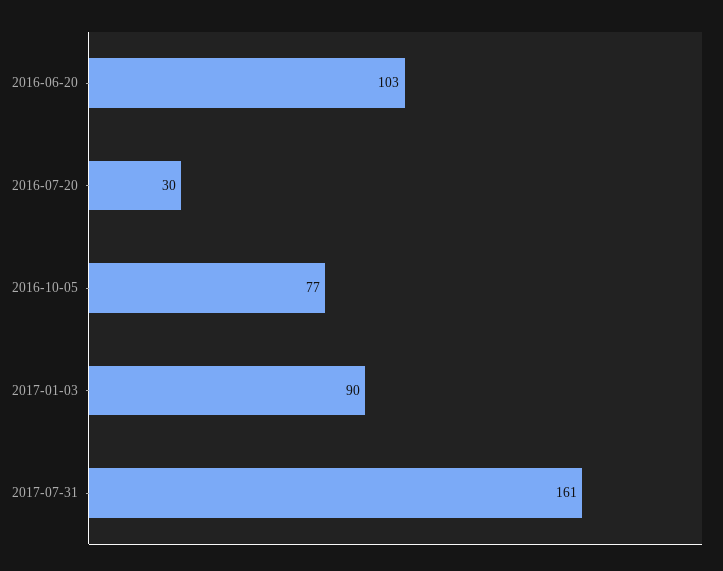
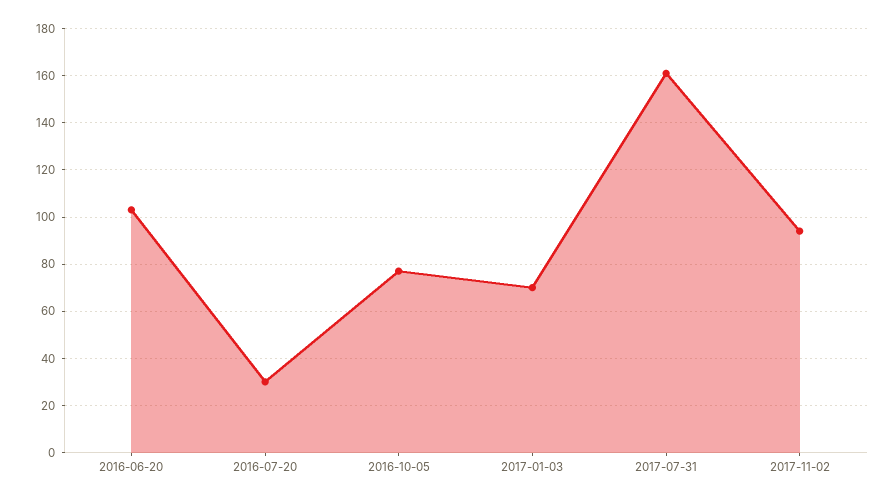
2017-01-03: 90 -> 70
2017-11-02: none -> 95

